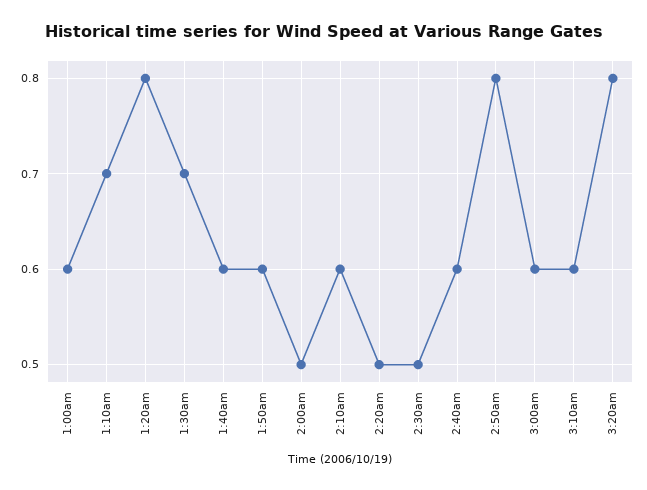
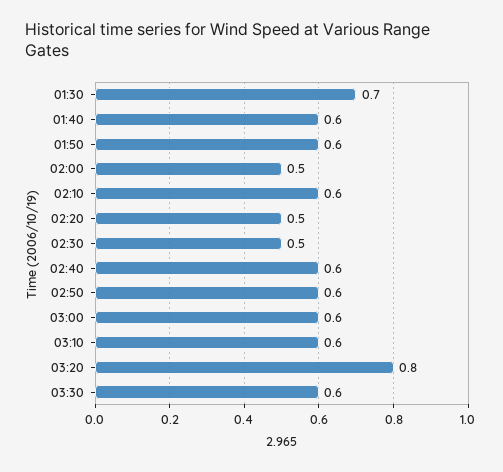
1:00am: 0.6 -> none
1:10am: 0.7 -> none
1:20am: 0.8 -> none
2:50am: 0.8 -> 0.6
03:30: none -> 0.6

